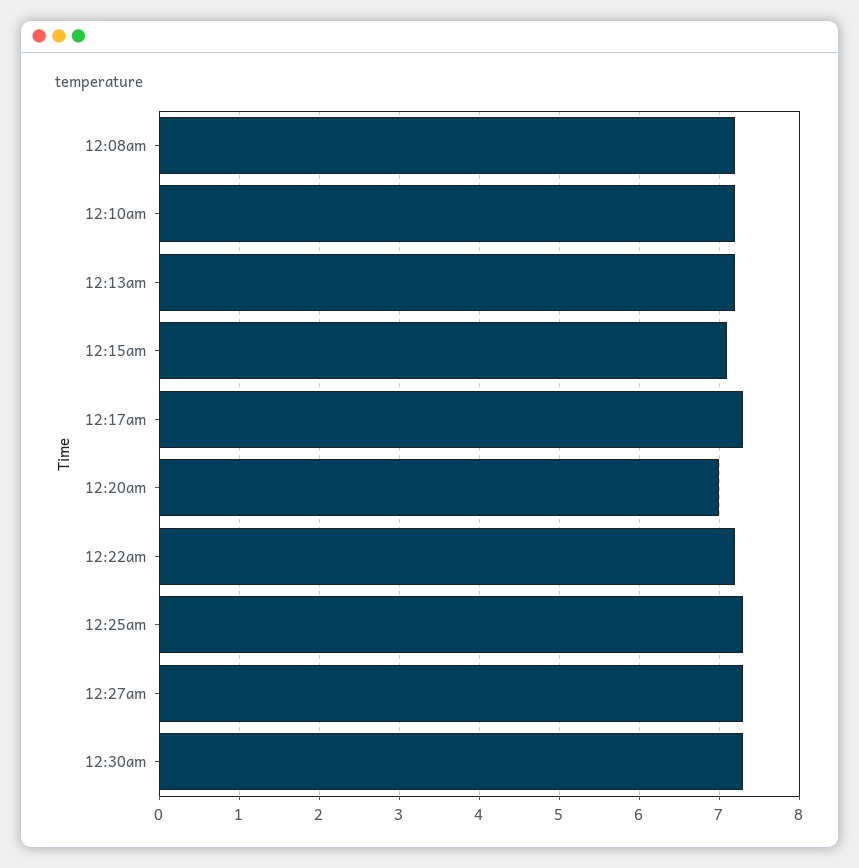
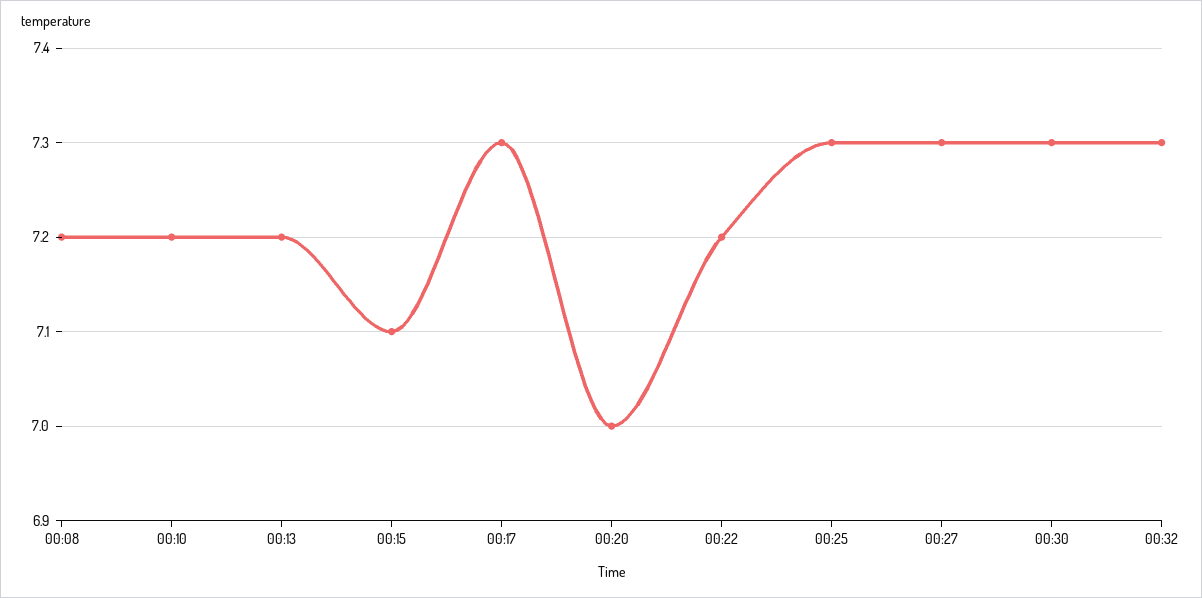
00:32: none -> 7.3

